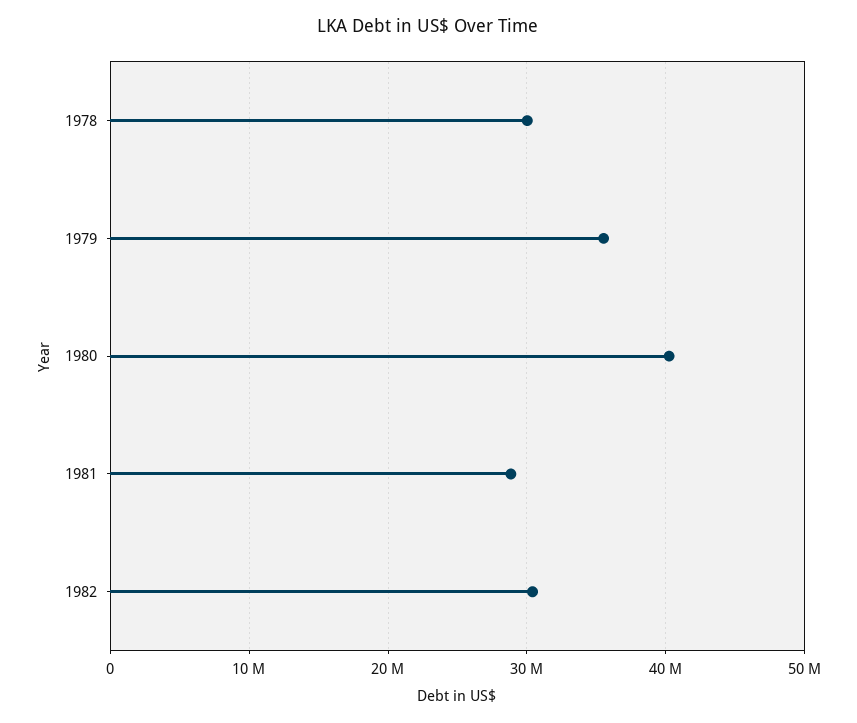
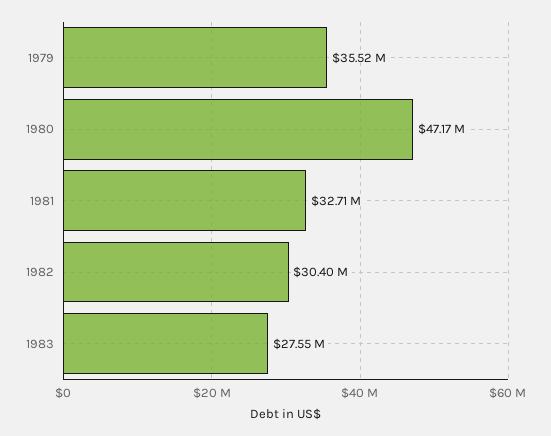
1978: 30000000 -> none
1980: 40000000 -> 47170000
1981: 29000000 -> 32710000
1983: none -> 27550000

